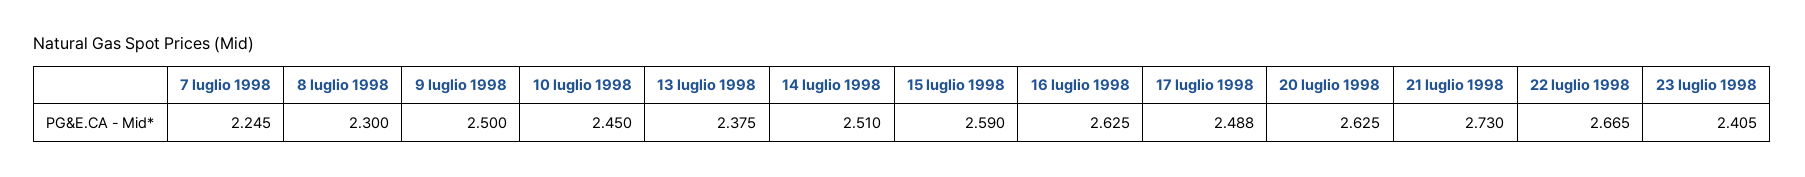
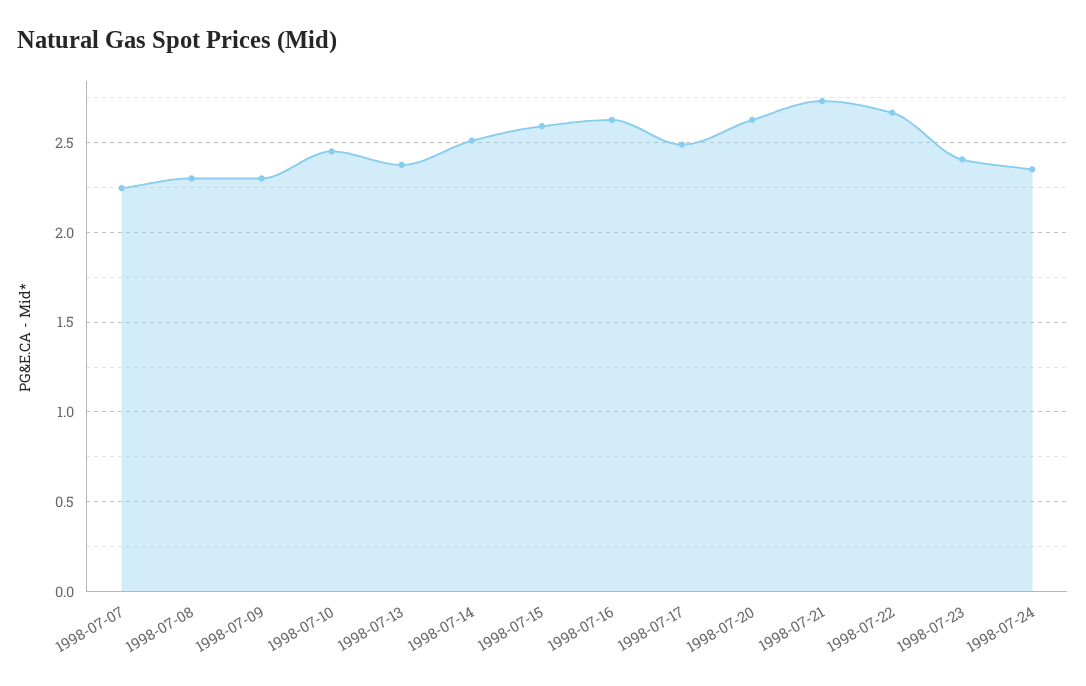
9 luglio 1998: 2.5 -> 2.3
1998-07-24: none -> 2.35

